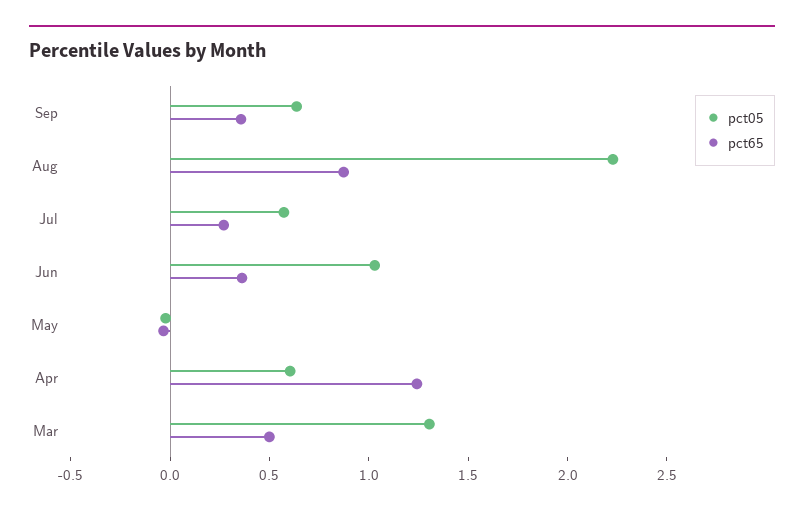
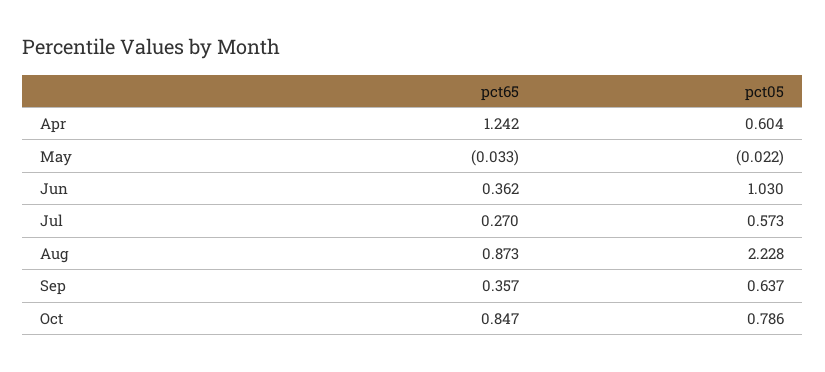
pct05, Mar: 1.3 -> none
pct65, Mar: 0.5 -> none
pct65, Oct: none -> 0.847
pct05, Oct: none -> 0.786

